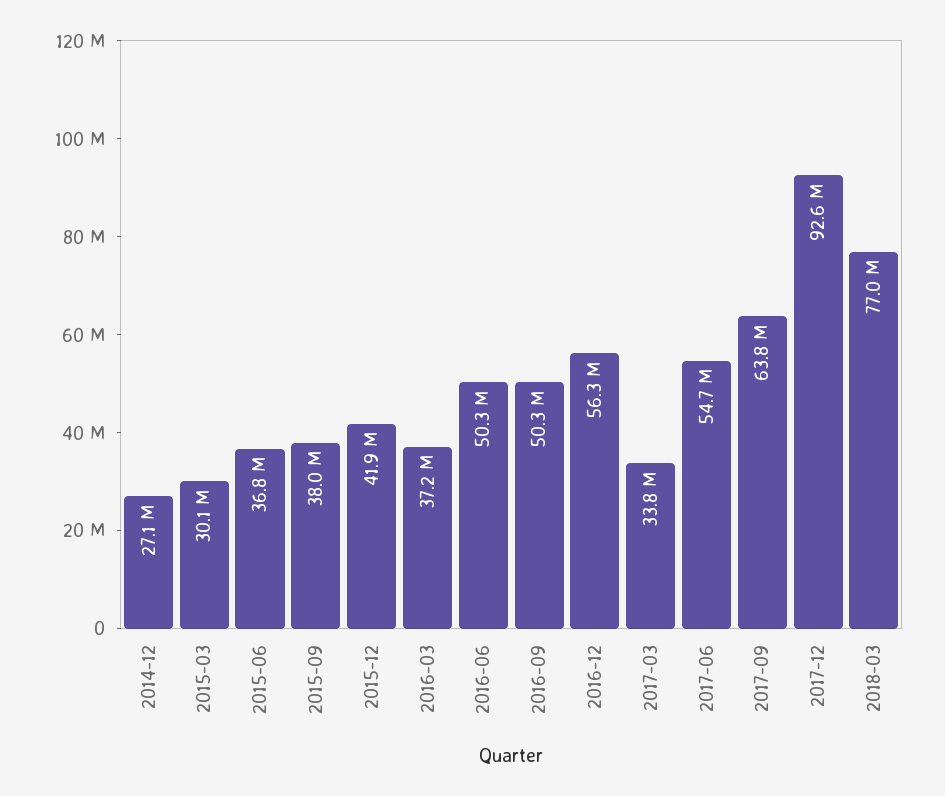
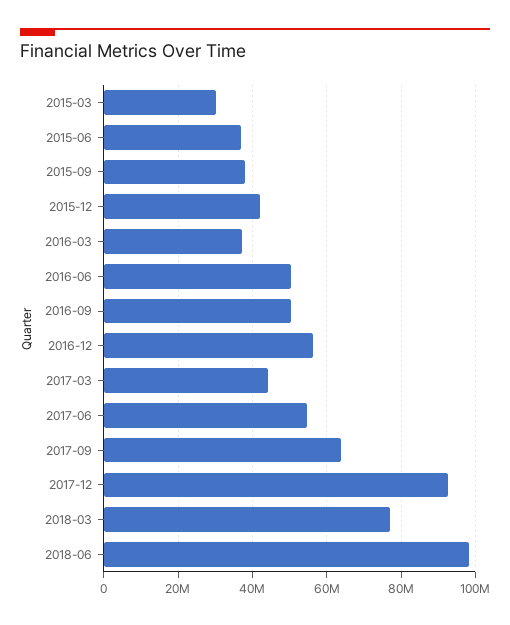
2014-12: 27100000 -> none
2017-03: 33800000 -> 44000000
2018-06: none -> 98000000

